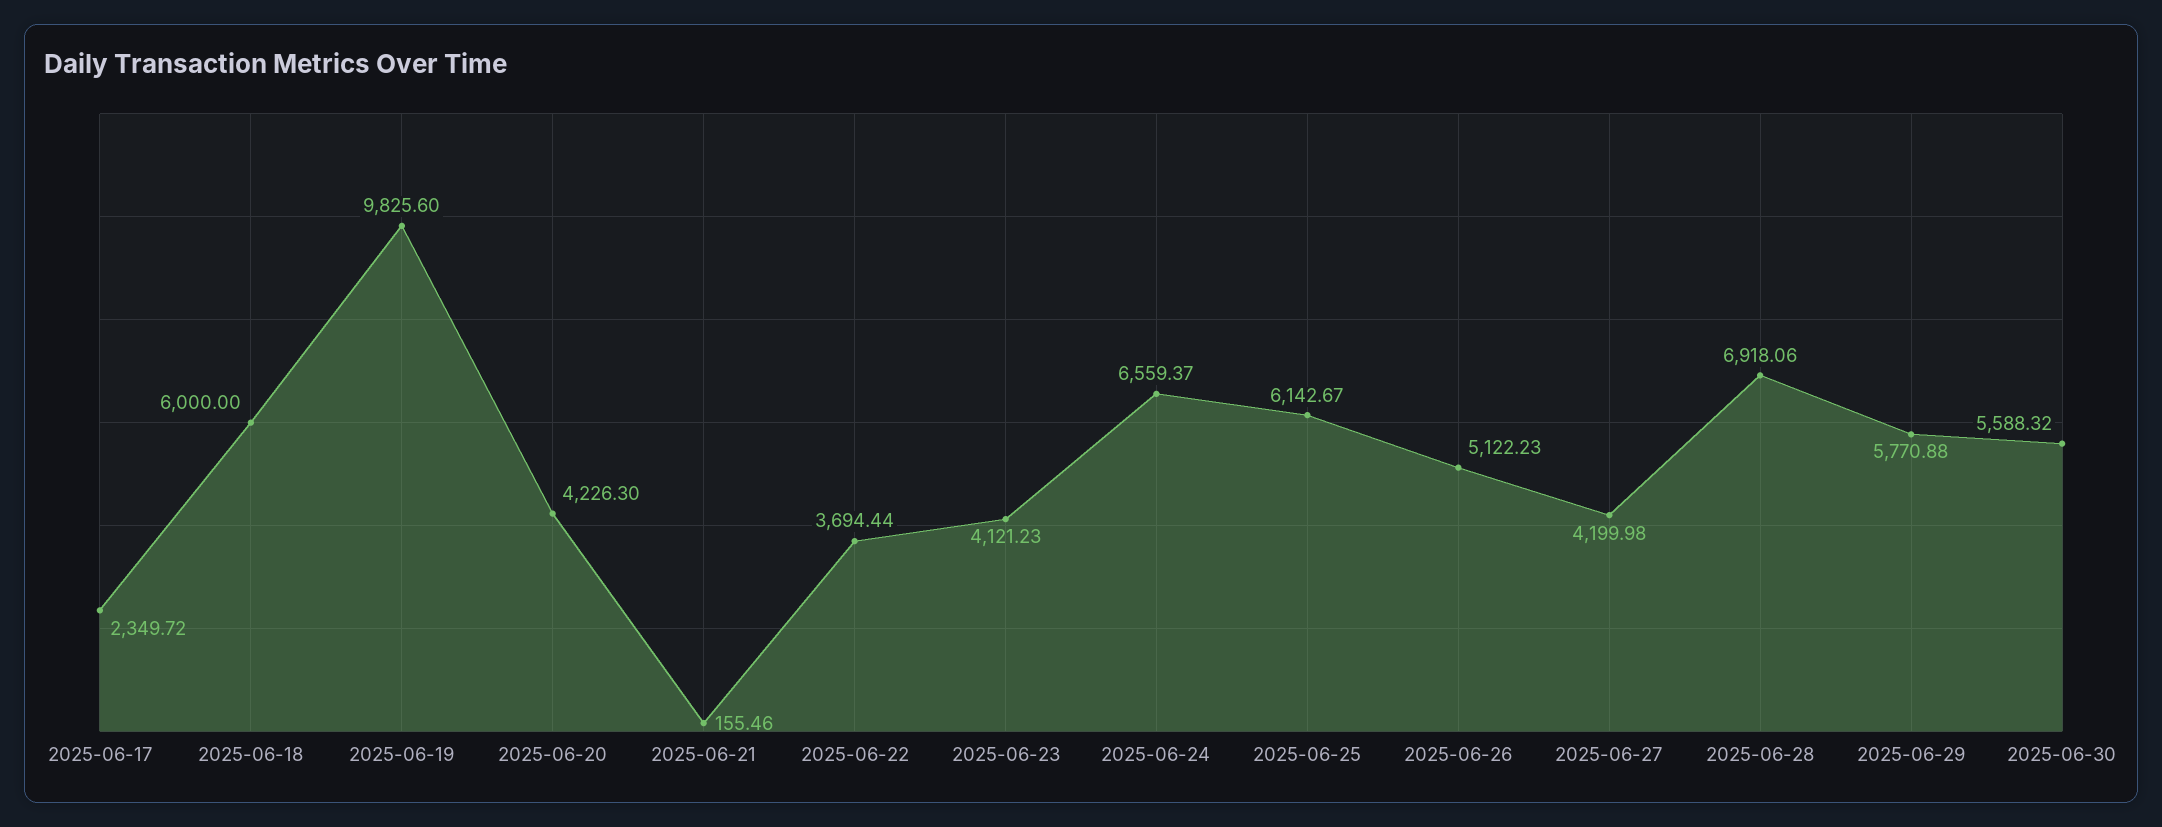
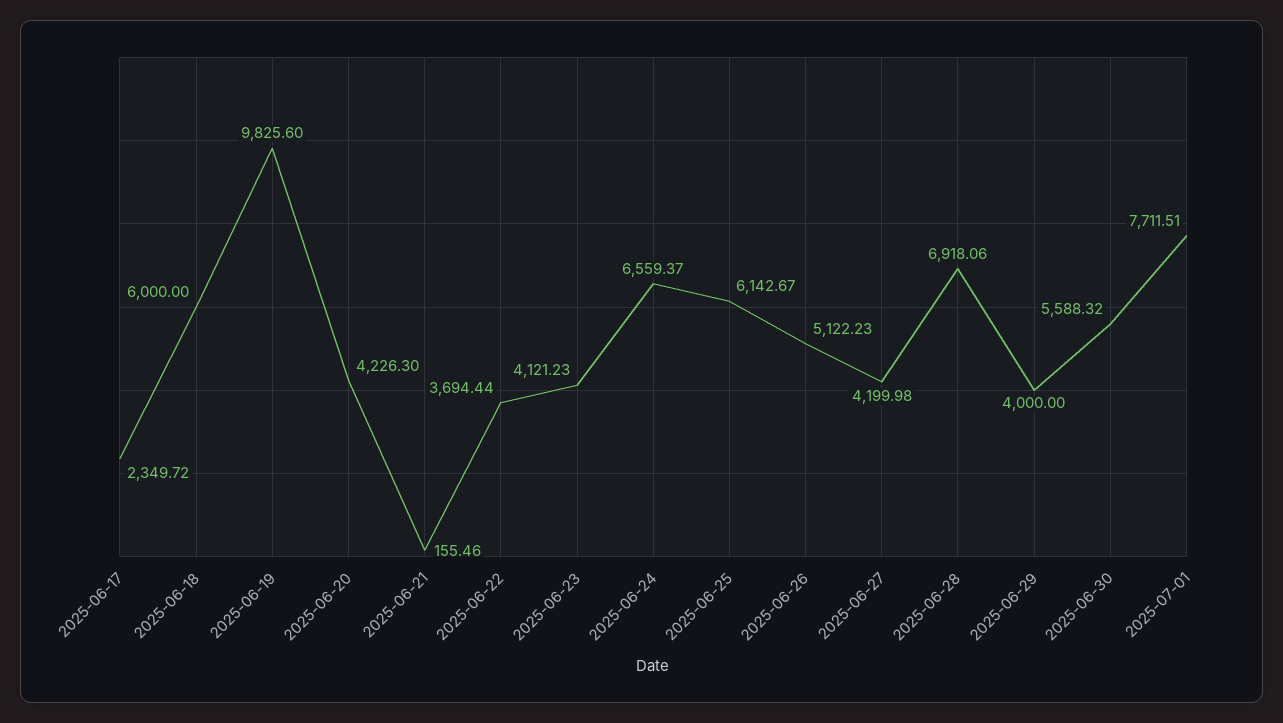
2025-06-29: 5770.88 -> 4000
2025-07-01: none -> 7711.51

